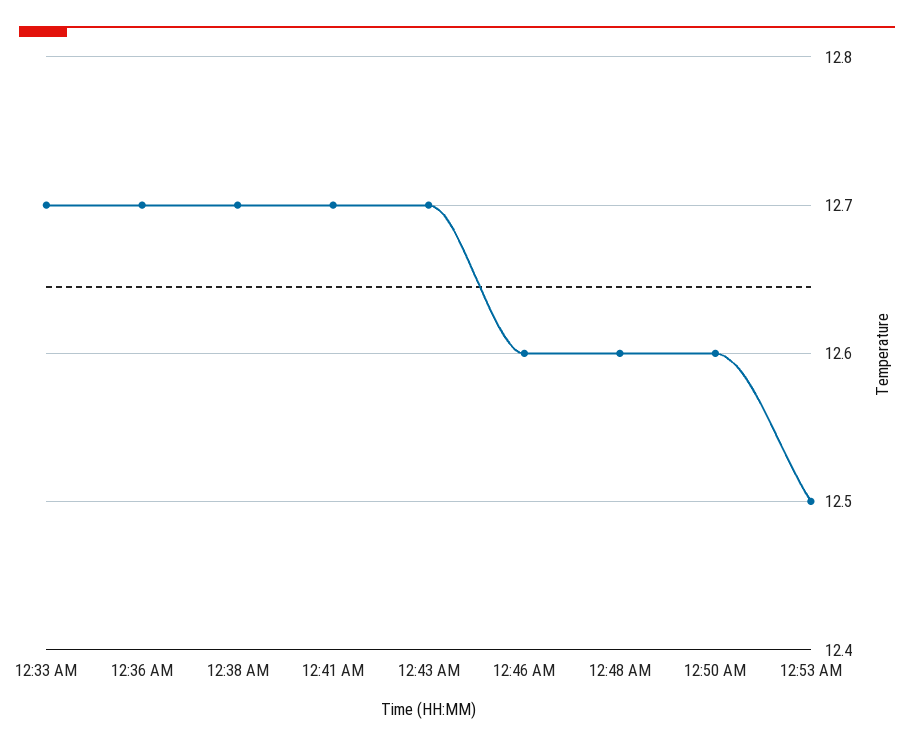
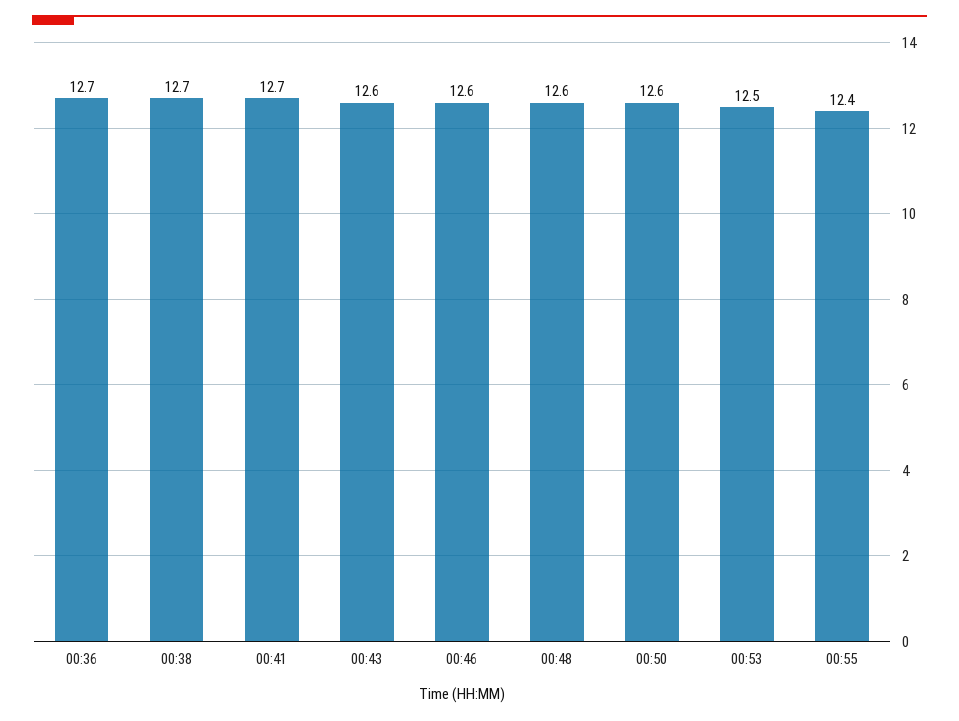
12:33 AM: 12.7 -> none
12:43 AM: 12.7 -> 12.6
00:55: none -> 12.4

